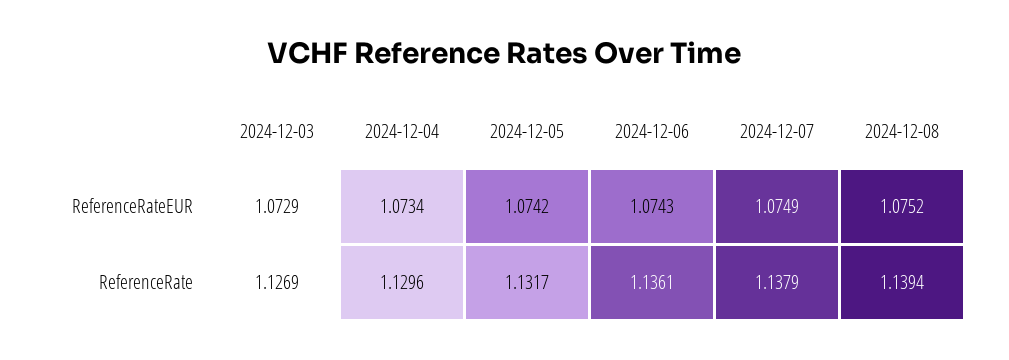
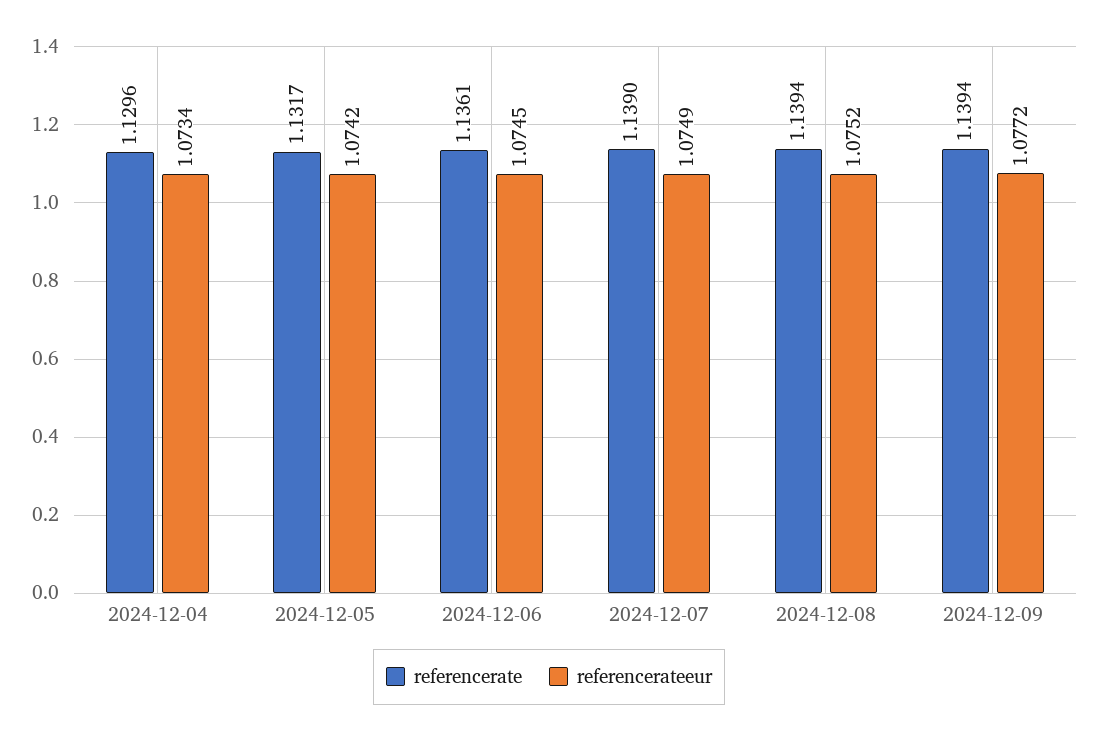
ReferenceRateEUR, 2024-12-03: 1.0729 -> none
ReferenceRateEUR, 2024-12-06: 1.0743 -> 1.0745
ReferenceRate, 2024-12-03: 1.1269 -> none
ReferenceRate, 2024-12-07: 1.1379 -> 1.139
ReferenceRate, 2024-12-09: none -> 1.1394
ReferenceRateEUR, 2024-12-09: none -> 1.0772

